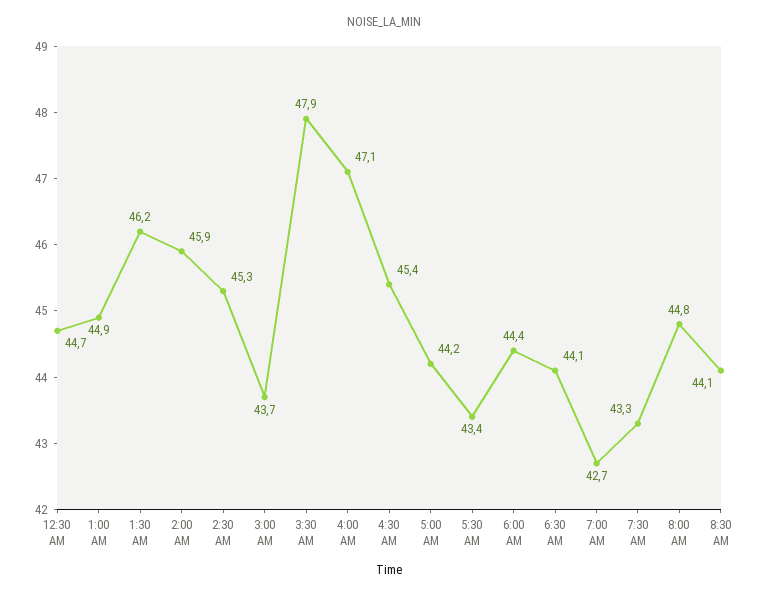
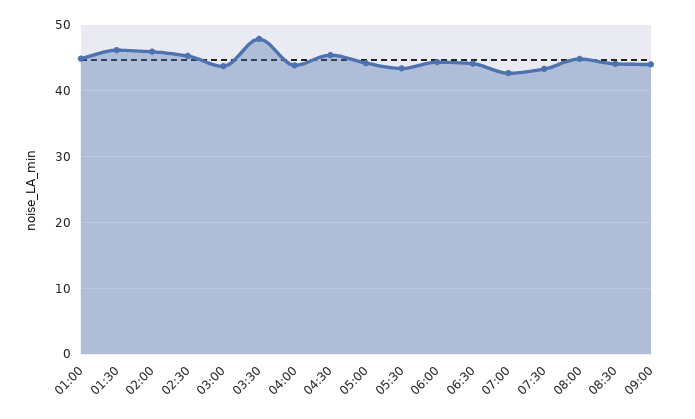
12:30 AM: 44.7 -> none
4:00 AM: 47.1 -> 44
09:00: none -> 44

